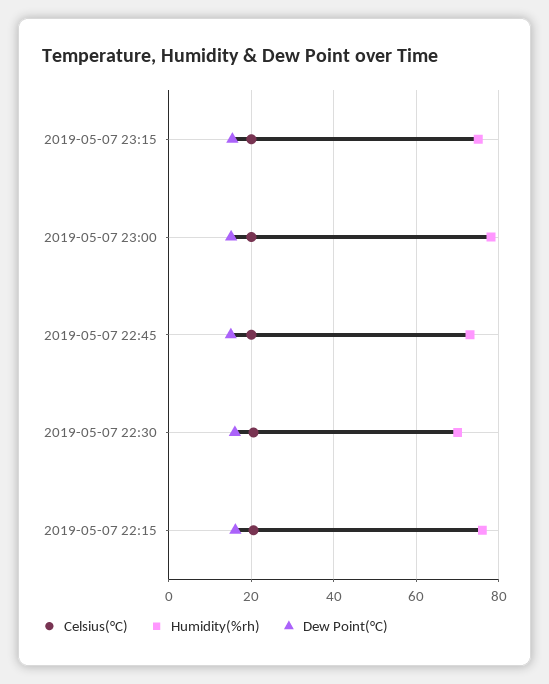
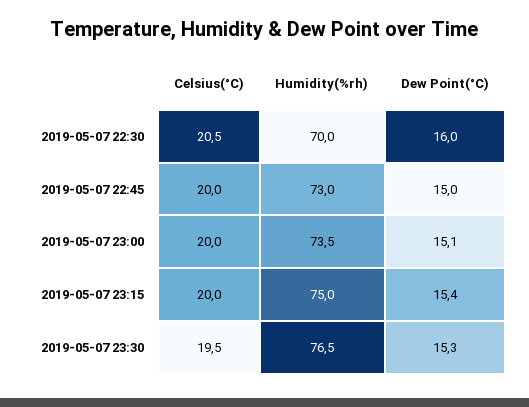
Humidity(%rh), 2019-05-07 23:00: 78 -> 73.5
Celsius(°C), 2019-05-07 22:15: 20 -> none
Humidity(%rh), 2019-05-07 22:15: 76 -> none
Dew Point(°C), 2019-05-07 22:15: 16 -> none
Celsius(°C), 2019-05-07 23:30: none -> 19.5
Humidity(%rh), 2019-05-07 23:30: none -> 76.5
Dew Point(°C), 2019-05-07 23:30: none -> 15.3

